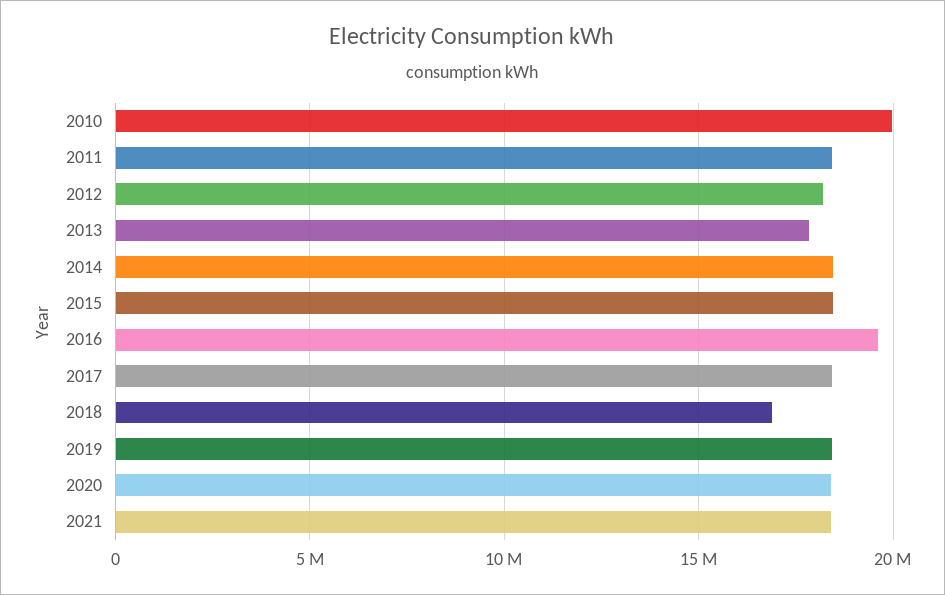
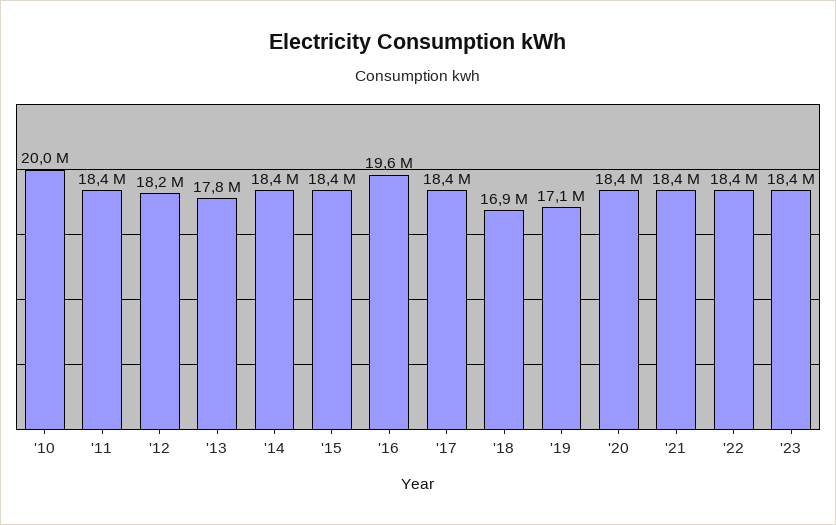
2019: 18500000 -> 17100000
'22: none -> 18400000
'23: none -> 18400000

